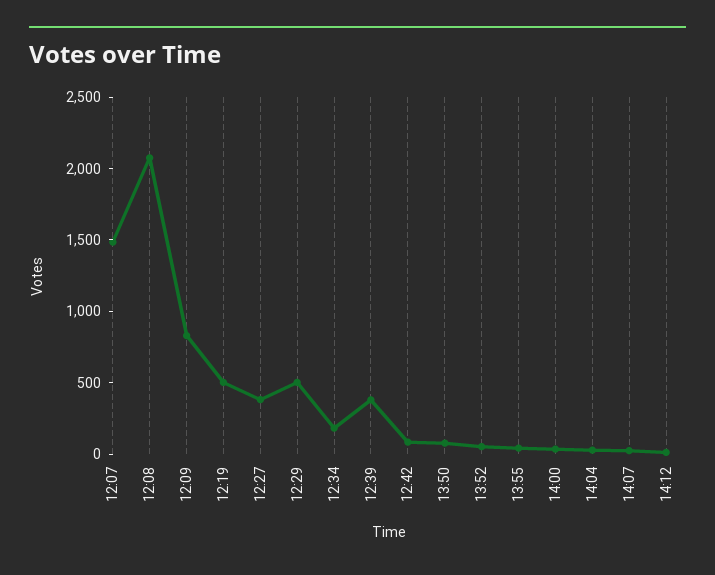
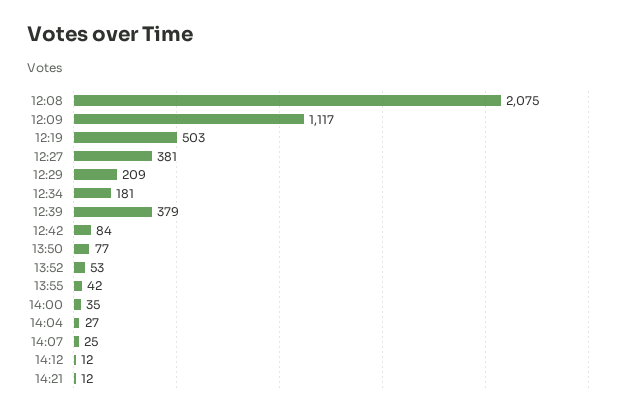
12:07: 1500 -> none
12:09: 800 -> 1117
12:29: 500 -> 209
14:21: none -> 12

